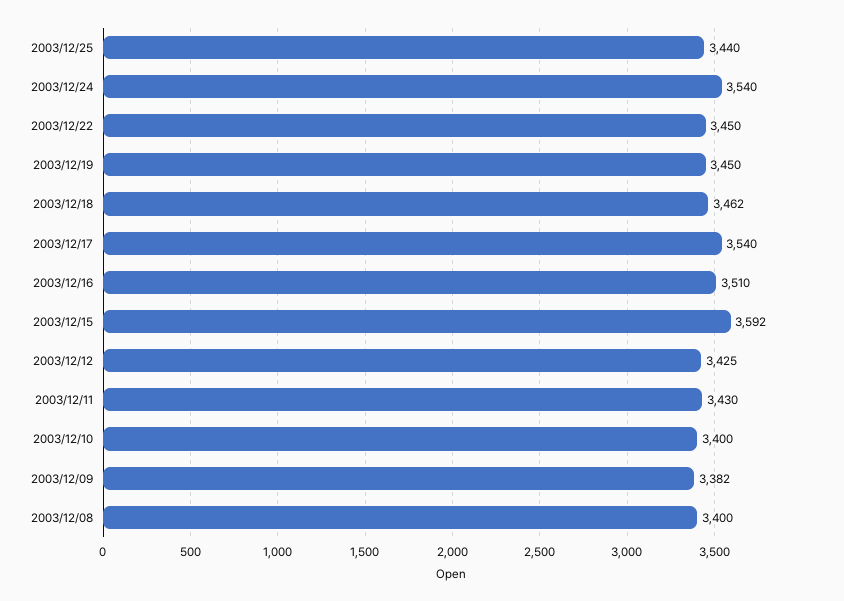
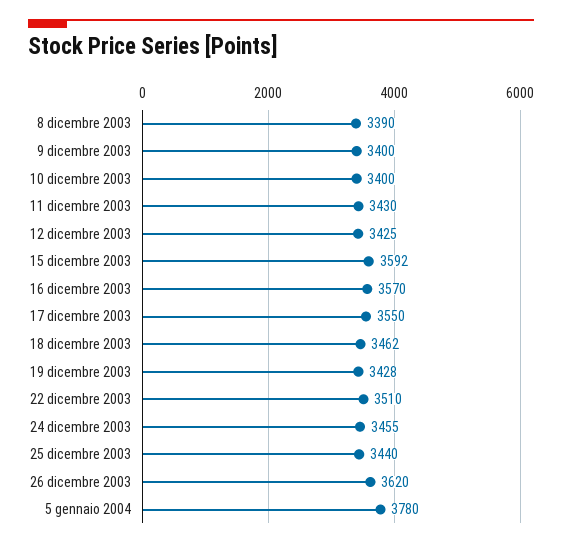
2003/12/24: 3540 -> 3455
2003/12/22: 3450 -> 3510
2003/12/19: 3450 -> 3428
2003/12/17: 3540 -> 3550
2003/12/16: 3510 -> 3570
2003/12/09: 3382 -> 3400
2003/12/08: 3400 -> 3390
26 dicembre 2003: none -> 3620
5 gennaio 2004: none -> 3780

